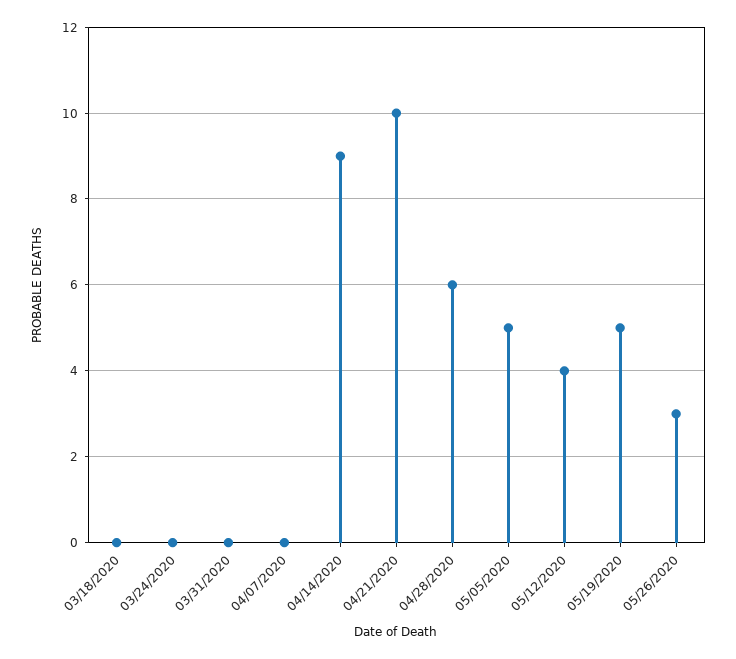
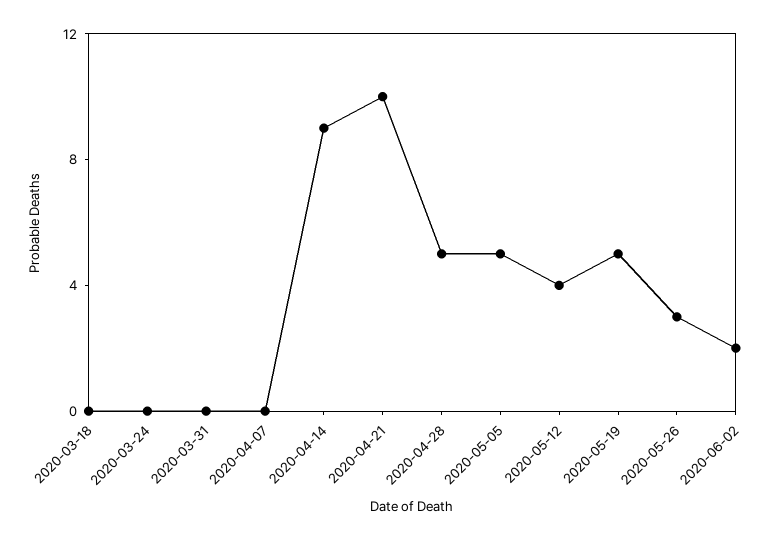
04/28/2020: 6 -> 5
2020-06-02: none -> 2

